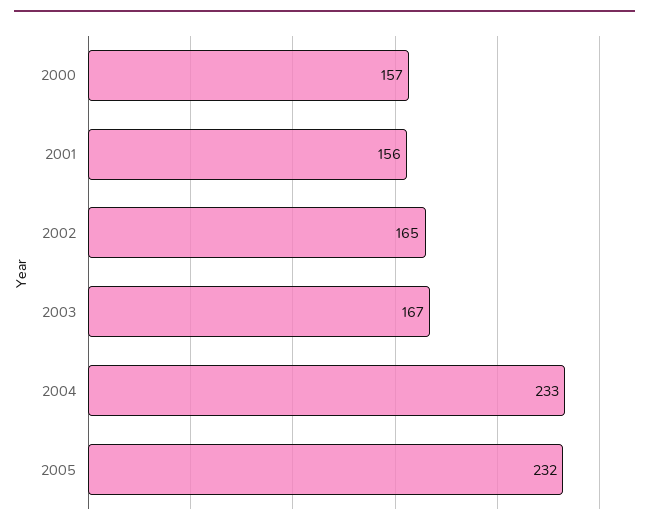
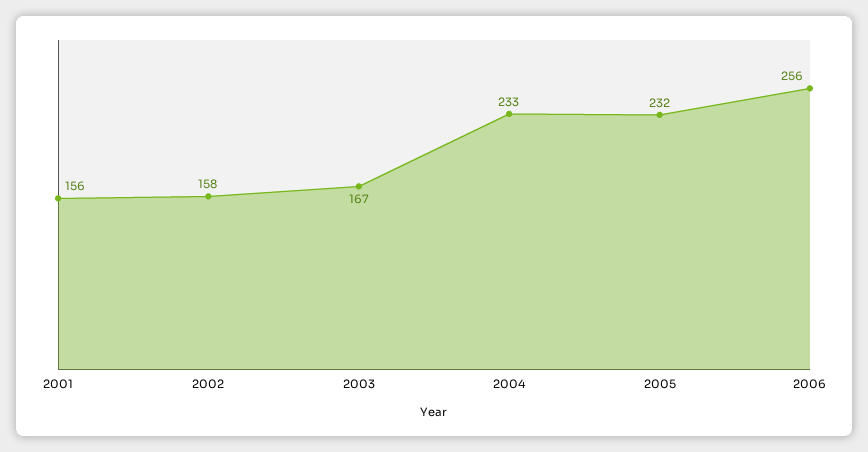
2000: 157 -> none
2002: 165 -> 158
2006: none -> 256

